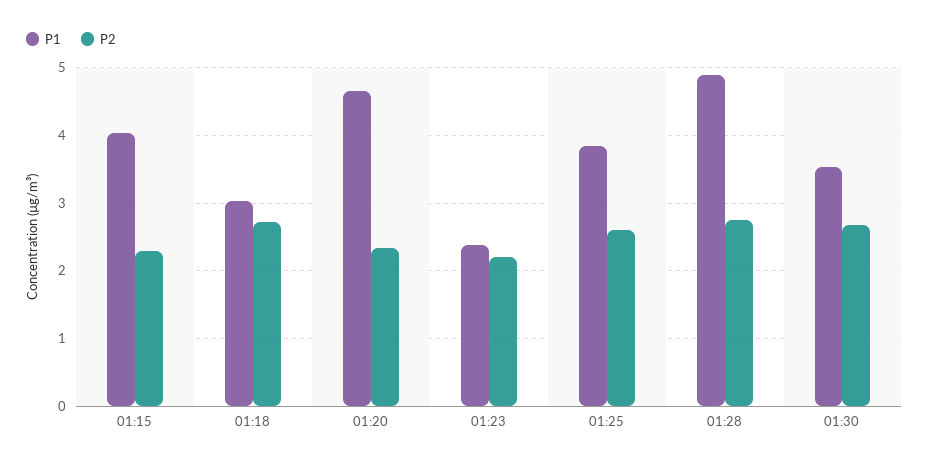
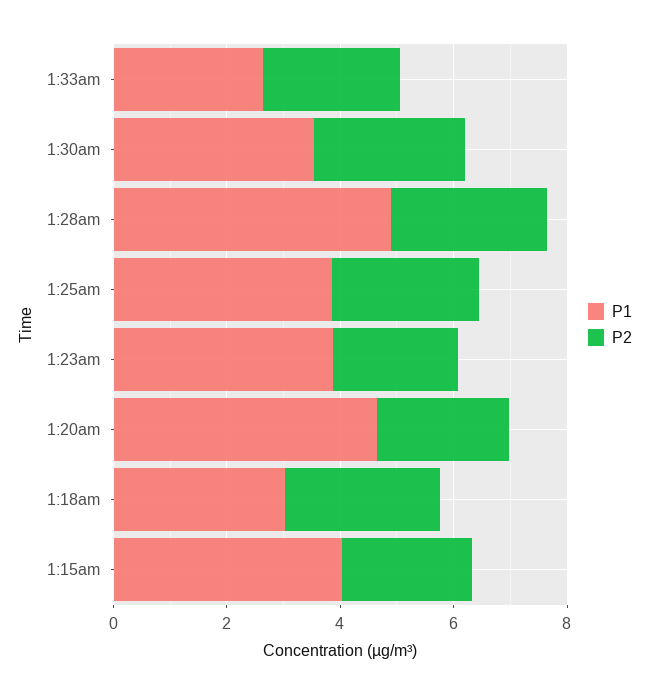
P1, 01:23: 2.4 -> 4
P1, 1:33am: none -> 2.5
P2, 1:33am: none -> 2.5

